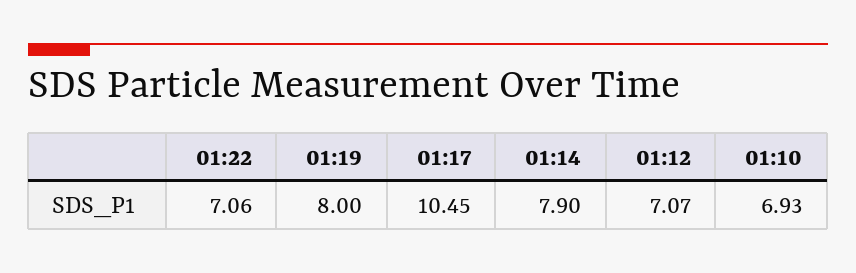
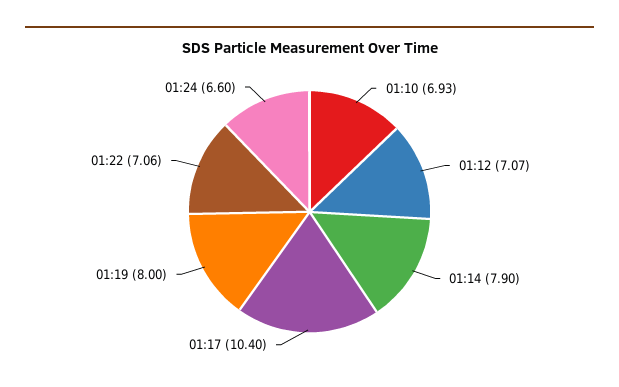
01:17: 10.45 -> 10.4
01:24: none -> 6.6

